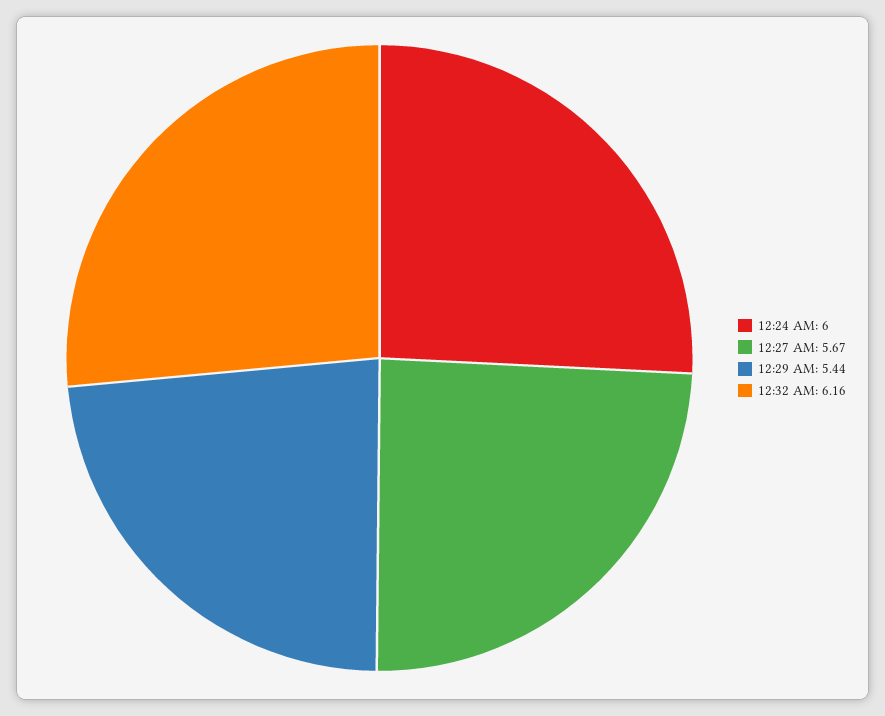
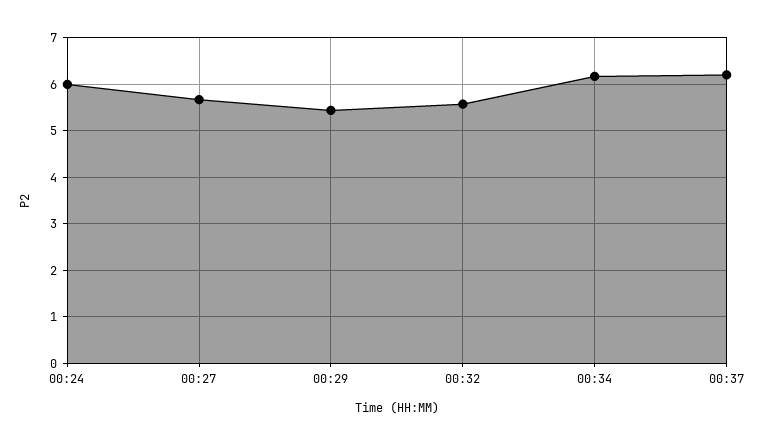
12:32 AM: 6.16 -> 5.6
00:34: none -> 6.2
00:37: none -> 6.2

